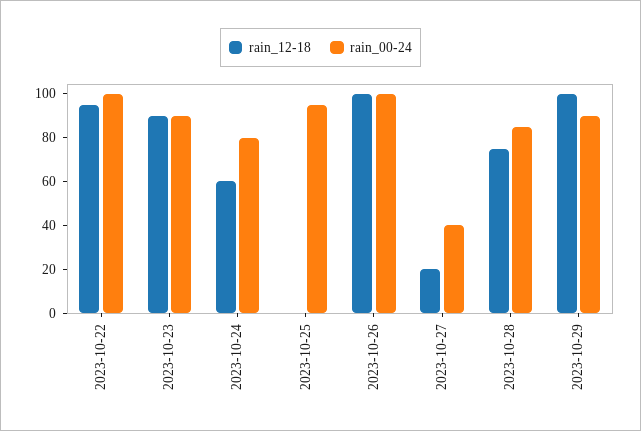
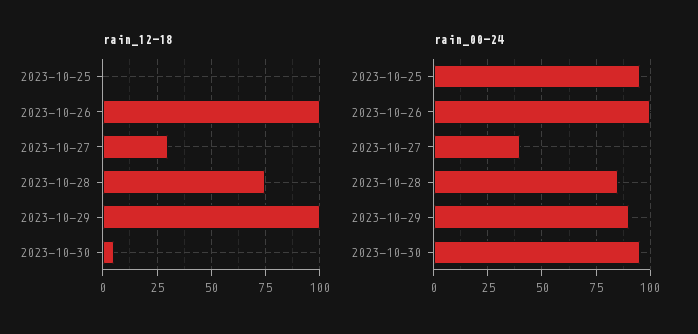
rain_12-18, 2023-10-22: 95 -> none
rain_00-24, 2023-10-22: 100 -> none
rain_12-18, 2023-10-23: 90 -> none
rain_00-24, 2023-10-23: 90 -> none
rain_12-18, 2023-10-24: 60 -> none
rain_00-24, 2023-10-24: 80 -> none
rain_12-18, 2023-10-27: 20 -> 30
rain_12-18, 2023-10-30: none -> 5
rain_00-24, 2023-10-30: none -> 95

